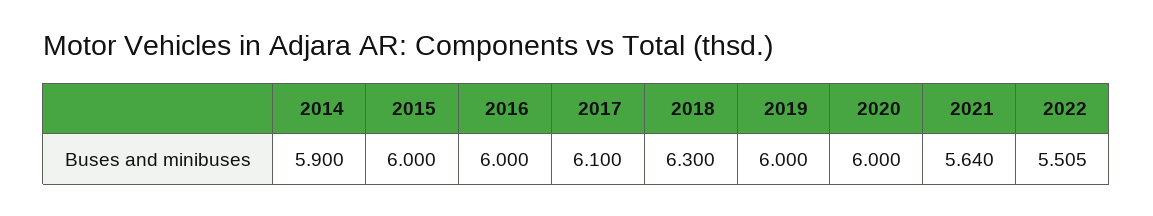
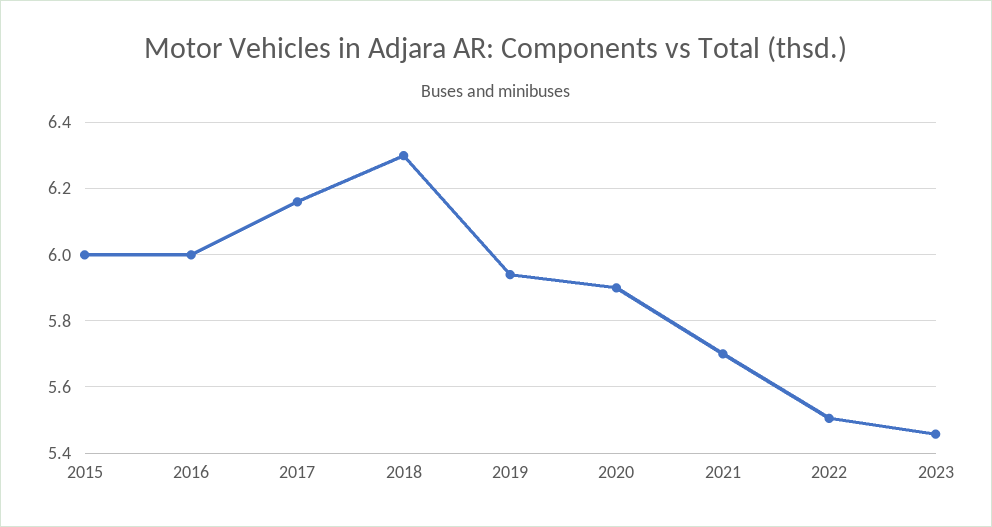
2014: 5.9 -> none
2017: 6.1 -> 6.16
2019: 6 -> 5.94
2020: 6 -> 5.9
2021: 5.64 -> 5.7
2023: none -> 5.46

